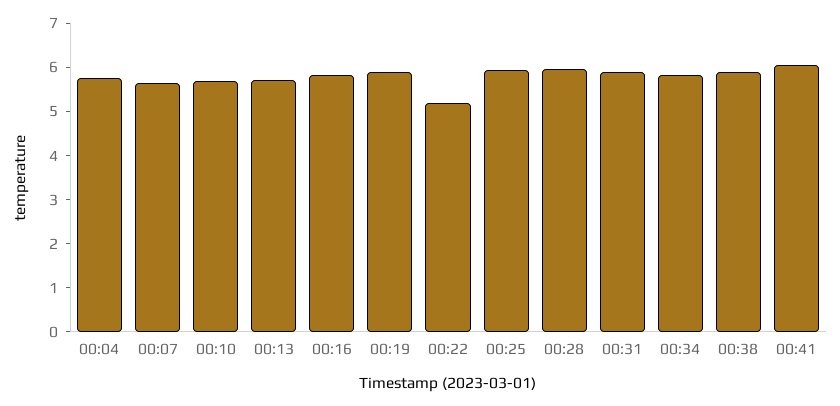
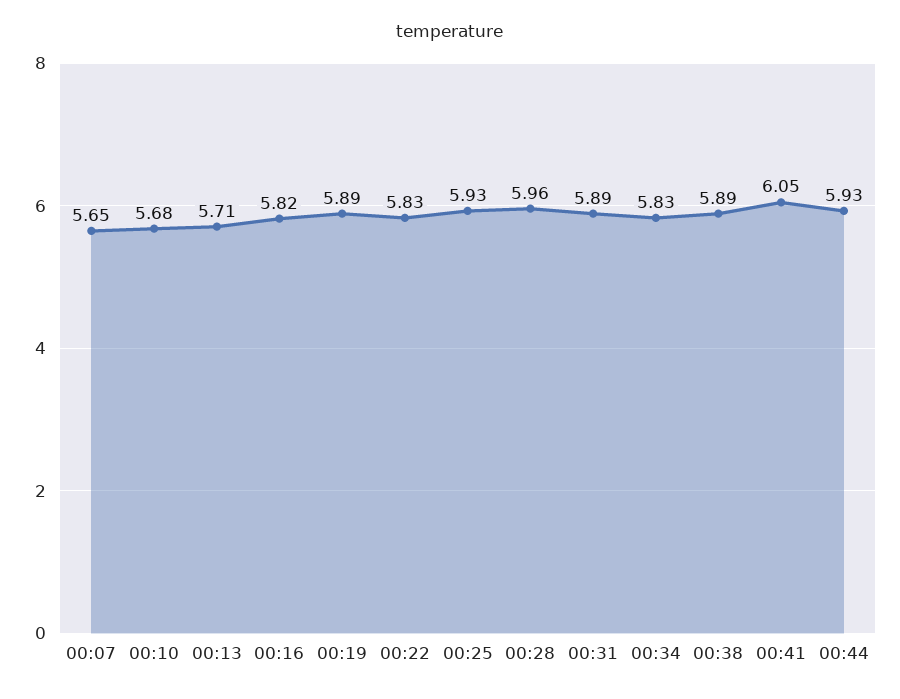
00:04: 5.8 -> none
00:22: 5.2 -> 5.83
00:44: none -> 5.93

